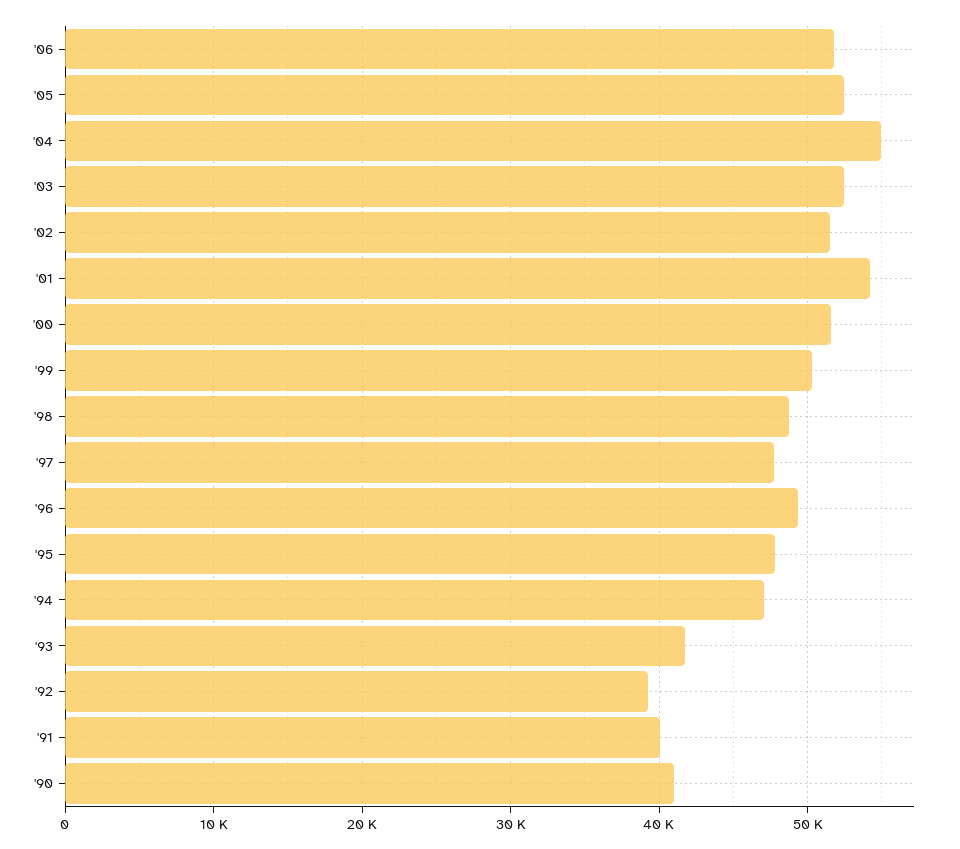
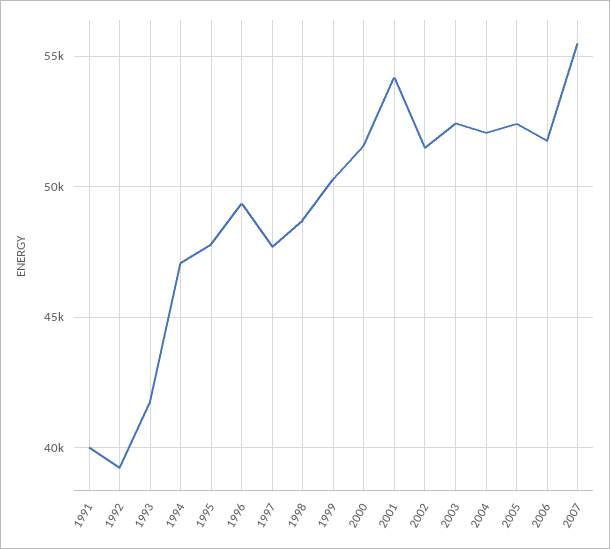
'04: 55000 -> 52000
'90: 41000 -> none
2007: none -> 55500

